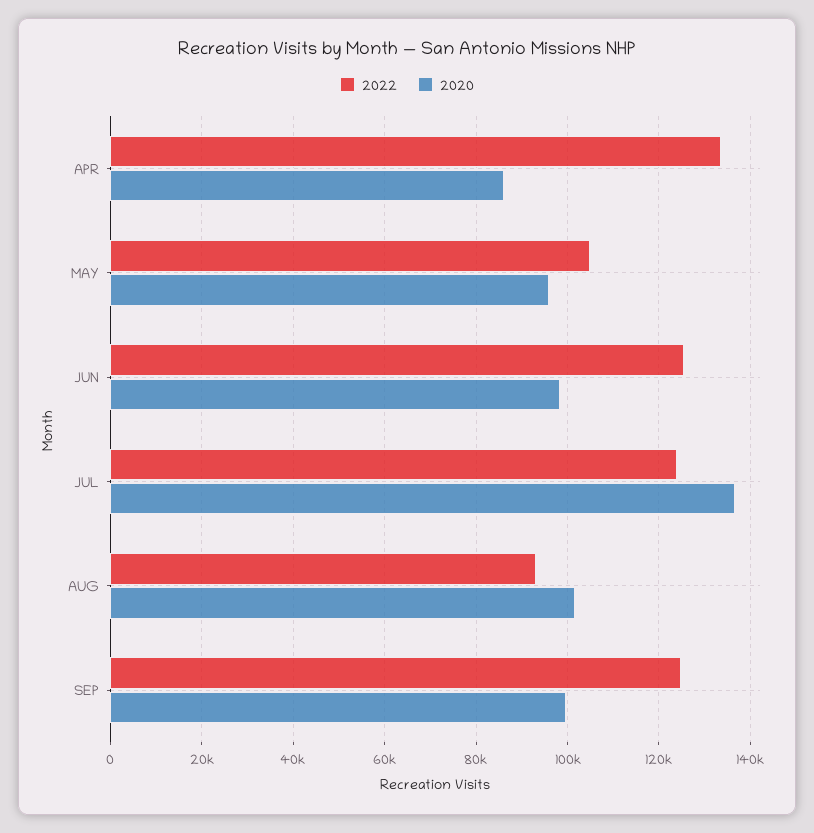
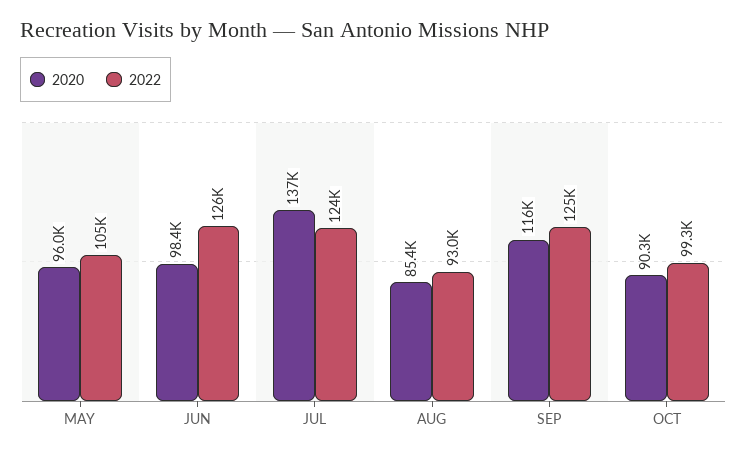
2022, APR: 134000 -> none
2020, APR: 86000 -> none
2020, AUG: 102000 -> 85400
2020, SEP: 100000 -> 116000
2020, OCT: none -> 90300
2022, OCT: none -> 99300

